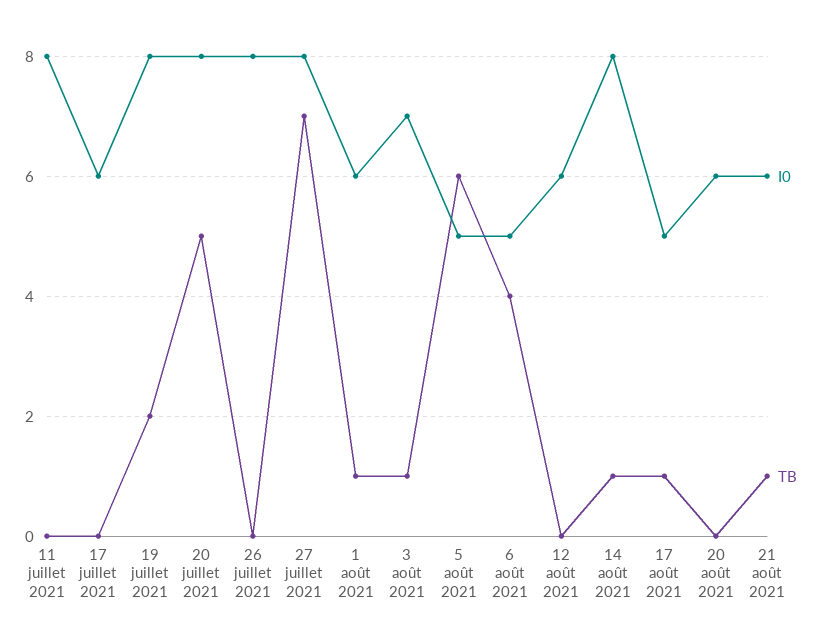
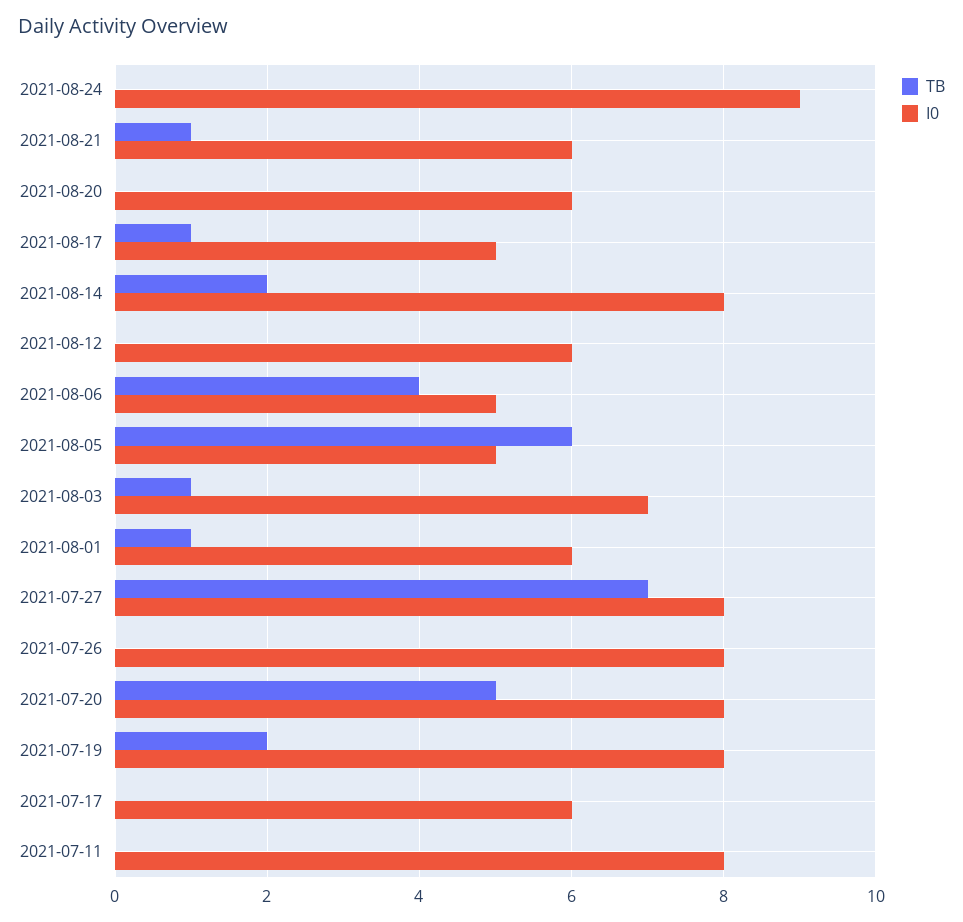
TB, 14 août 2021: 1 -> 2
TB, 2021-08-24: none -> 0
I0, 2021-08-24: none -> 9

